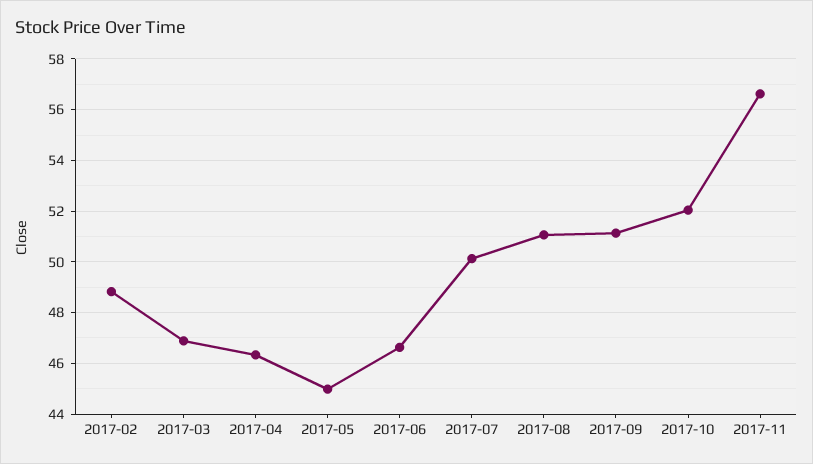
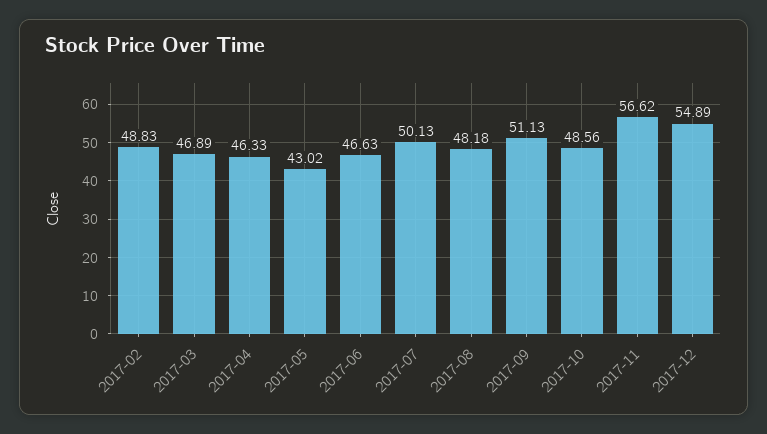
2017-05: 45 -> 43.02
2017-08: 51 -> 48.18
2017-10: 52 -> 48.56
2017-12: none -> 54.89

